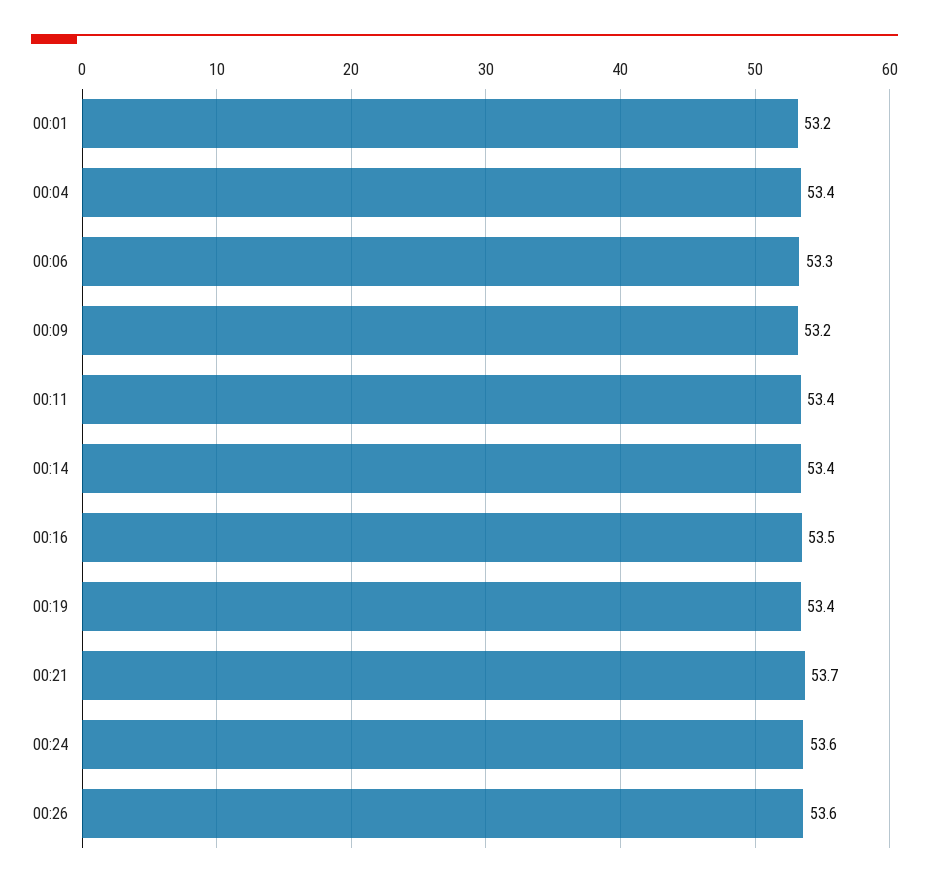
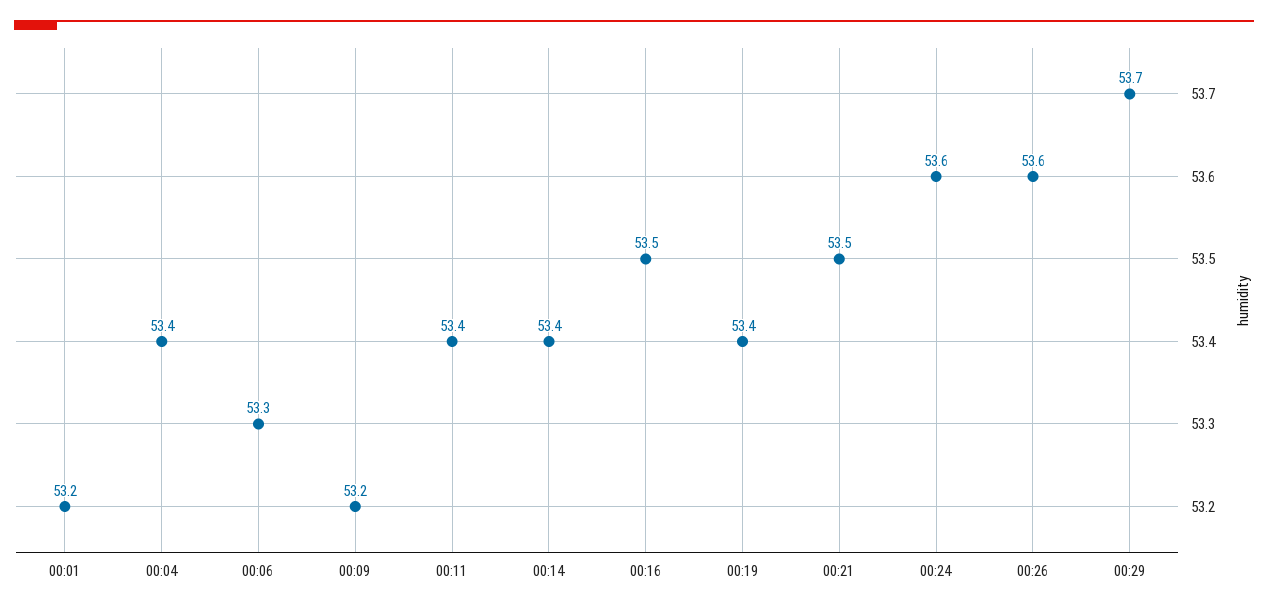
00:21: 53.7 -> 53.5
00:29: none -> 53.7

